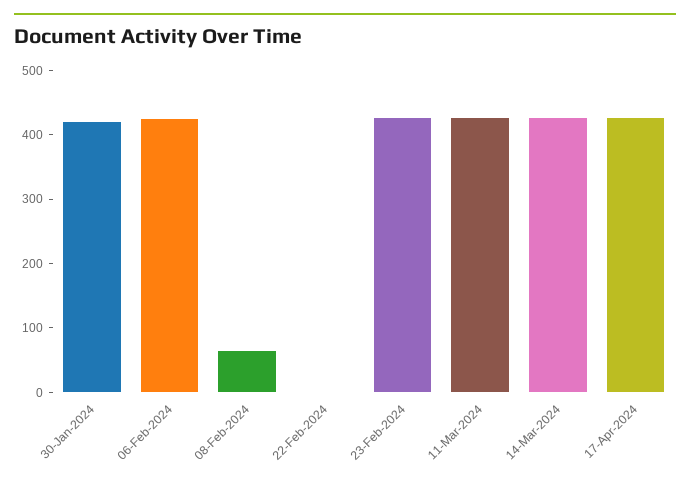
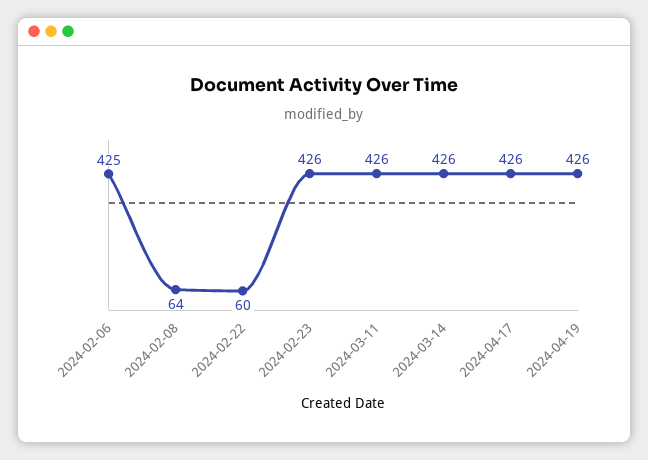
30-Jan-2024: 420 -> none
22-Feb-2024: 0 -> 60
2024-04-19: none -> 426

